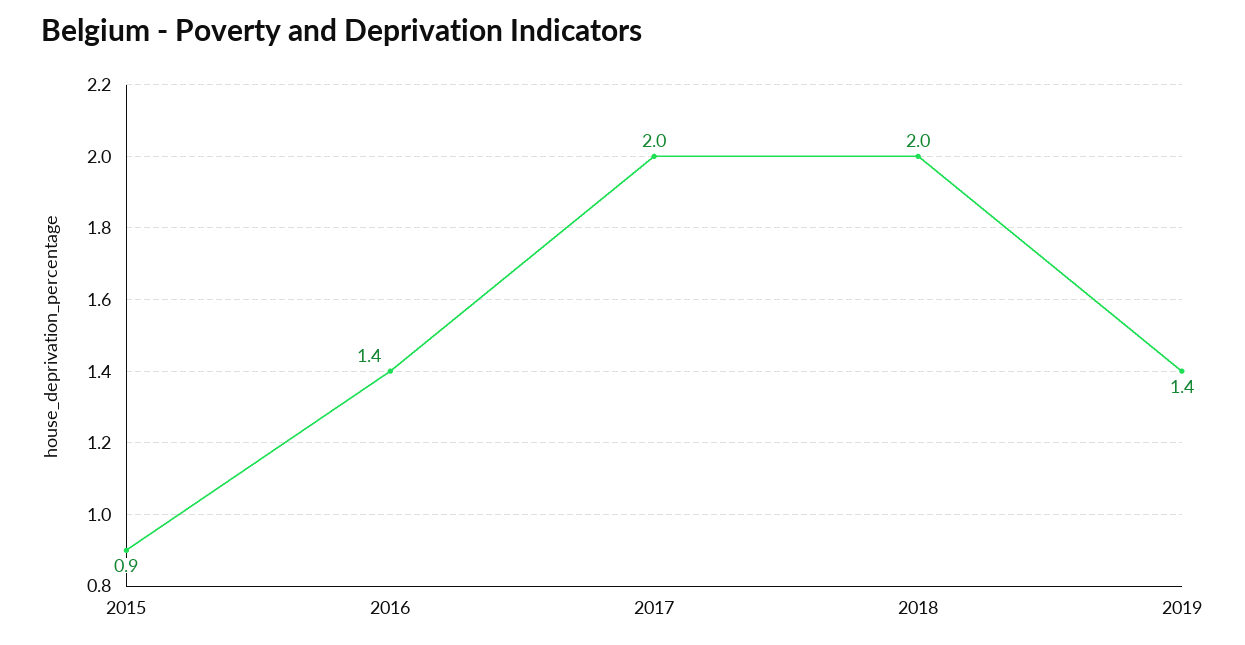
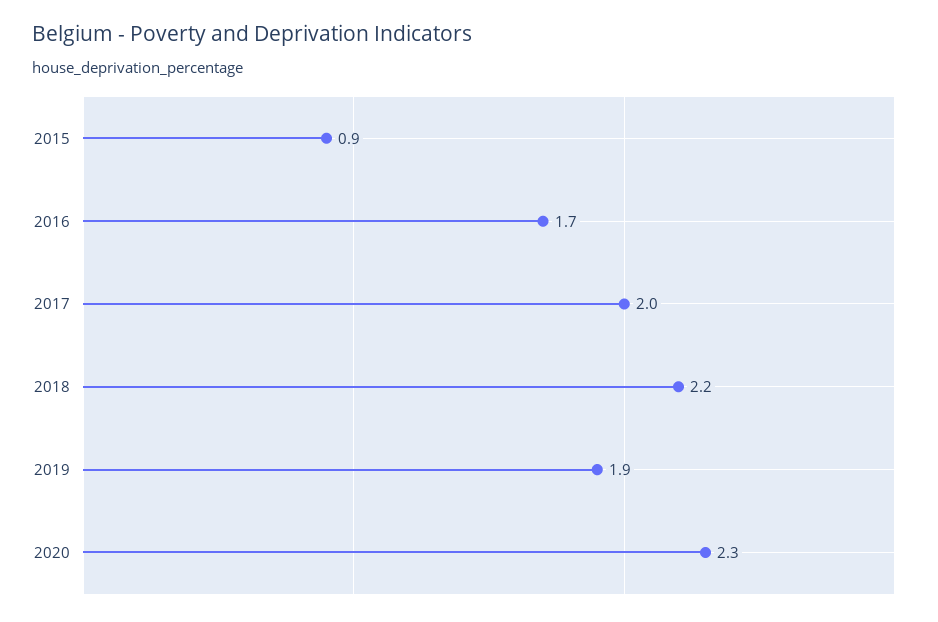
2016: 1.4 -> 1.7
2018: 2 -> 2.2
2019: 1.4 -> 1.9
2020: none -> 2.3

